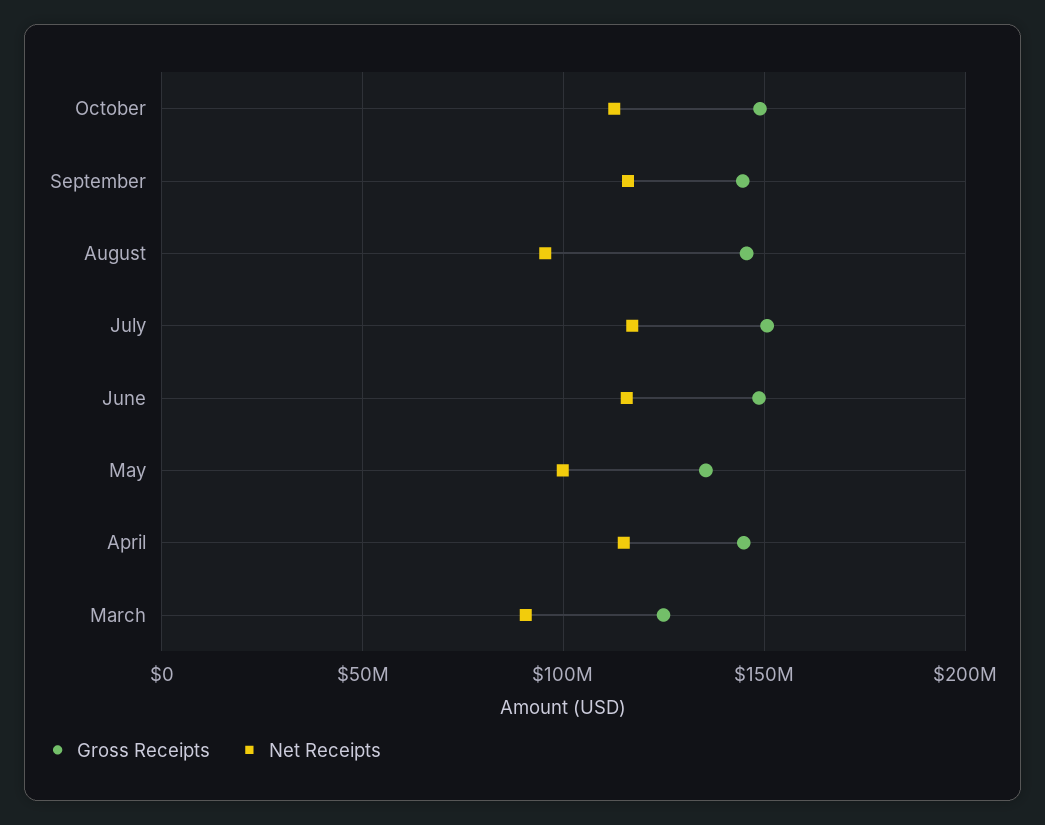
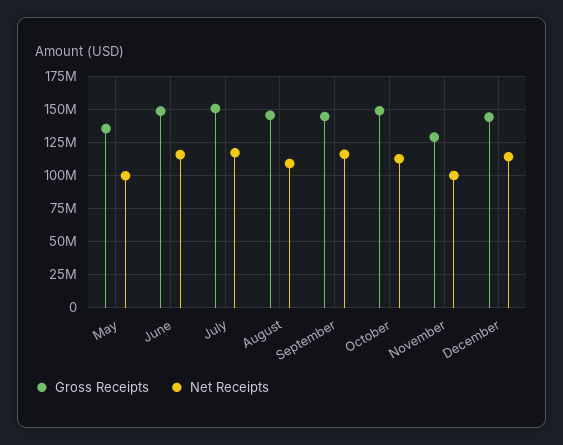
Net Receipts, August: 95000000 -> 110000000
Gross Receipts, April: 145000000 -> none
Net Receipts, April: 115000000 -> none
Gross Receipts, March: 125000000 -> none
Net Receipts, March: 90000000 -> none
Gross Receipts, November: none -> 130000000
Net Receipts, November: none -> 100000000
Gross Receipts, December: none -> 145000000
Net Receipts, December: none -> 115000000

